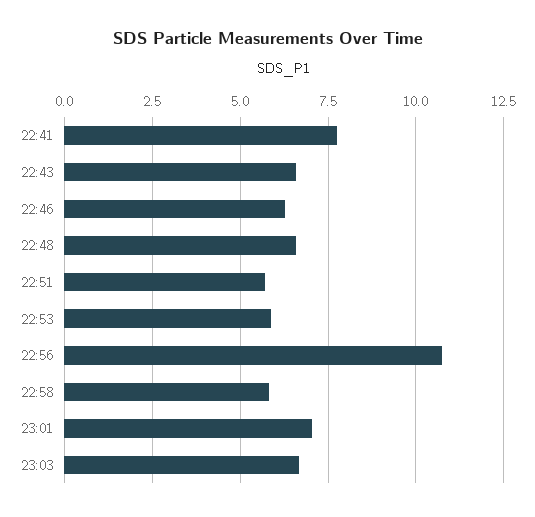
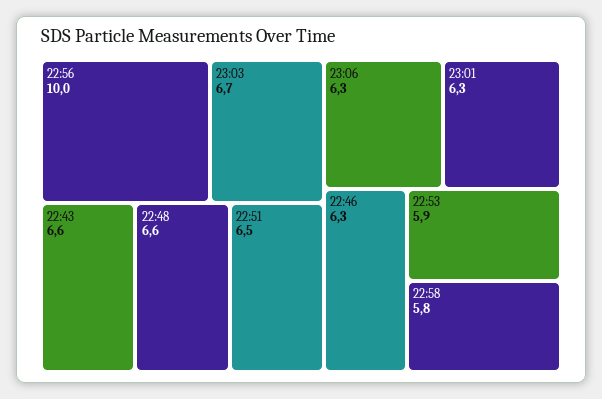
22:41: 7.75 -> none
22:51: 5.75 -> 6.5
22:56: 10.75 -> 10
23:01: 7 -> 6.3
23:06: none -> 6.3

